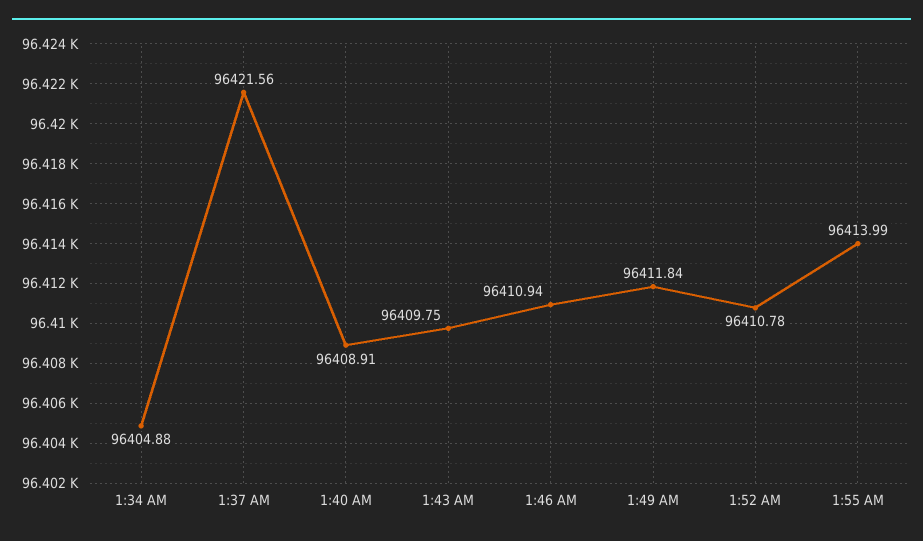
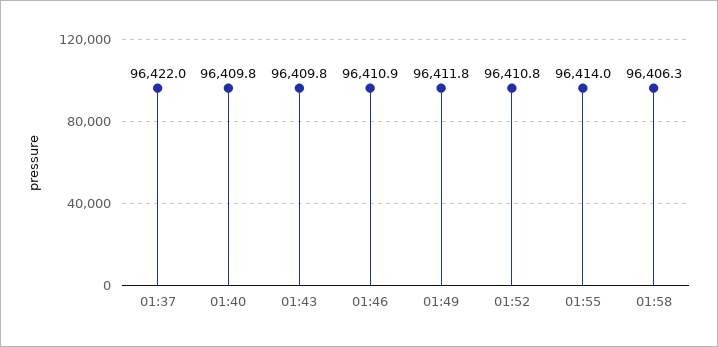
1:34 AM: 96404.88 -> none
1:37 AM: 96421.56 -> 96422
1:40 AM: 96408.91 -> 96409.8
01:58: none -> 96406.3

